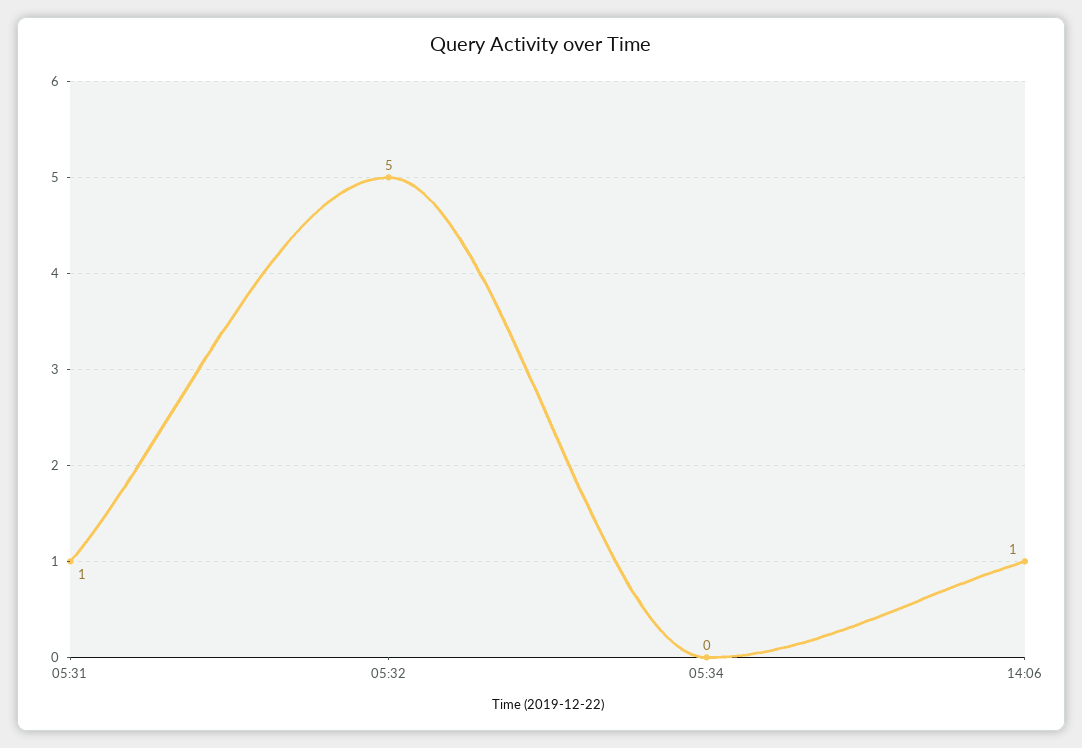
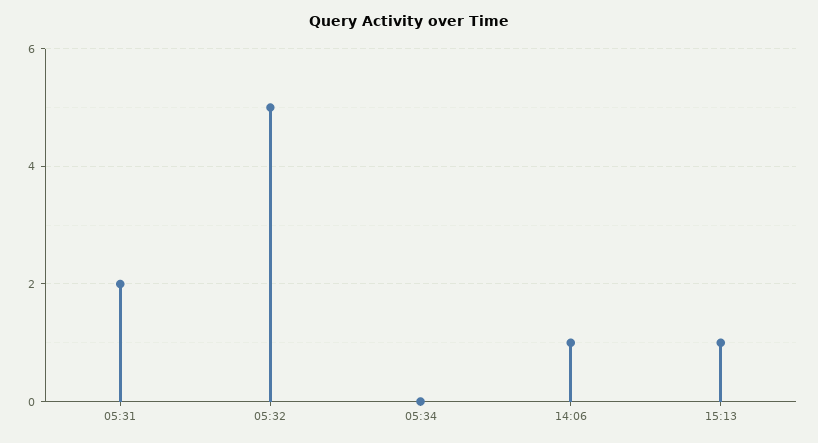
05:31: 1 -> 2
15:13: none -> 1

